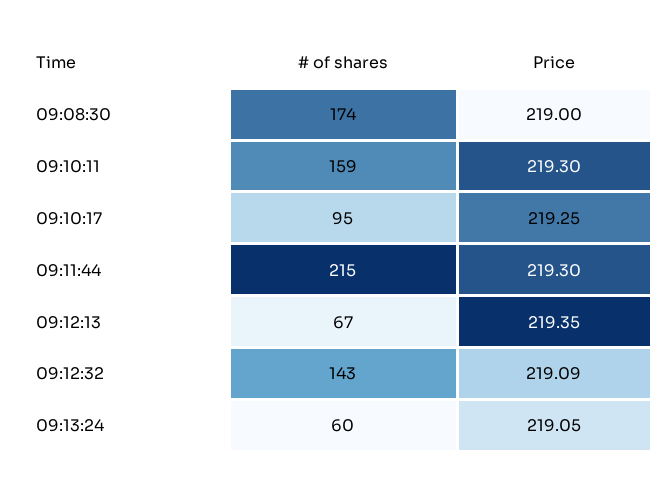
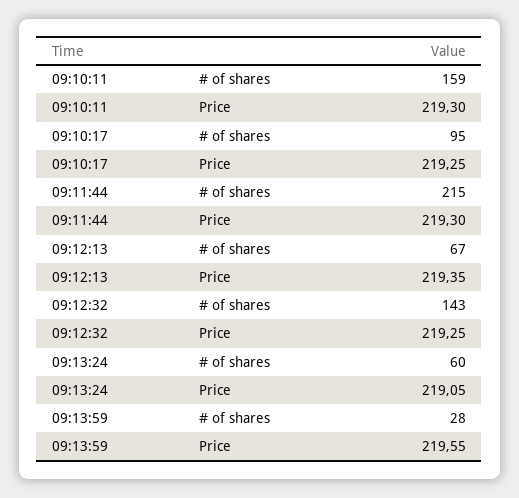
# of shares, 09:08:30: 174 -> none
Price, 09:08:30: 219 -> none
Price, 09:12:32: 219.09 -> 219.25
# of shares, 09:13:59: none -> 28
Price, 09:13:59: none -> 219.55

